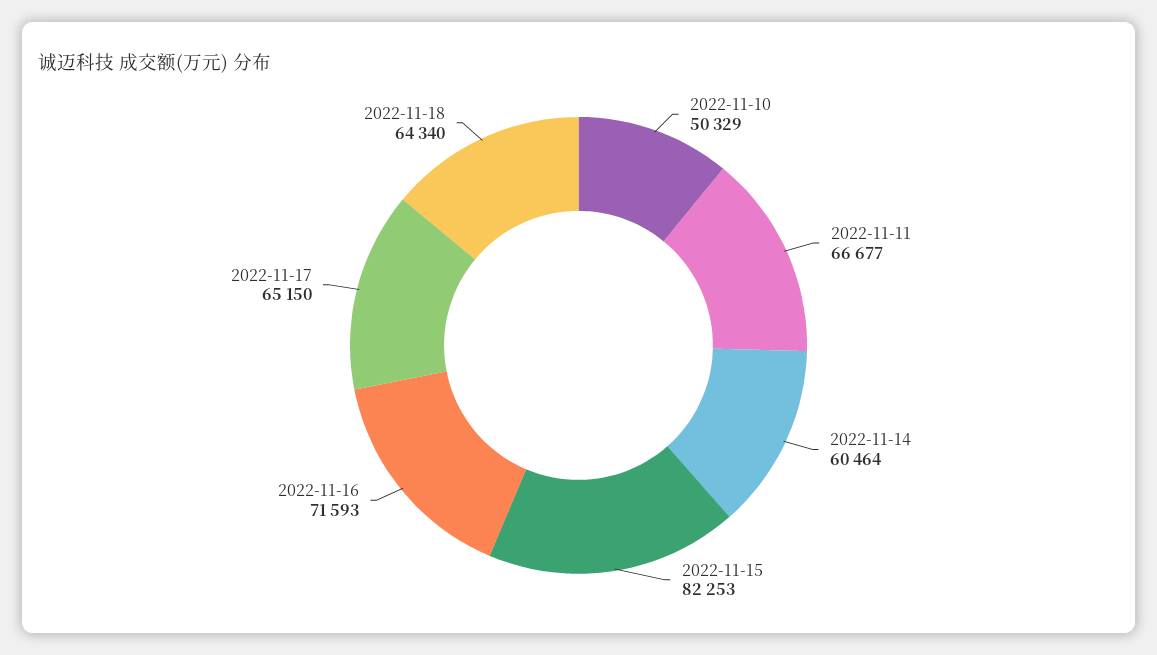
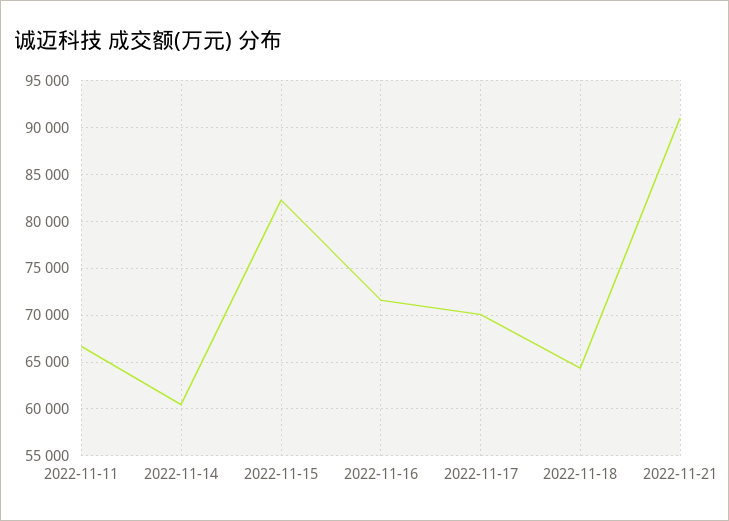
2022-11-10: 50329 -> none
2022-11-17: 65150 -> 70000
2022-11-21: none -> 91000

